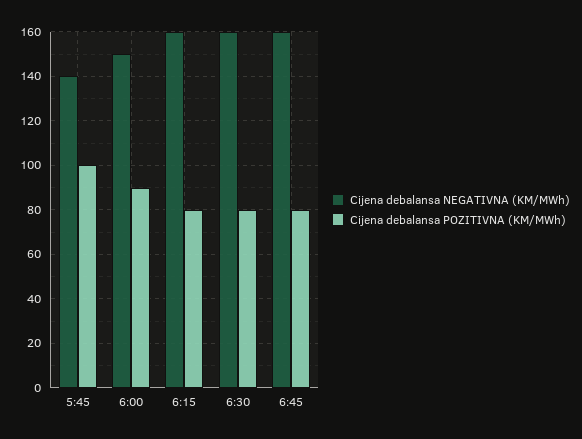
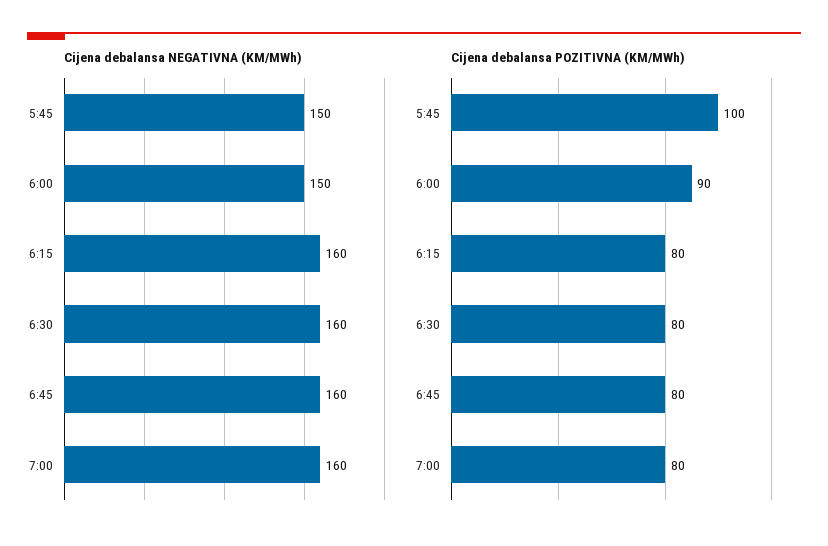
Cijena debalansa NEGATIVNA (KM/MWh), 5:45: 140 -> 150
Cijena debalansa NEGATIVNA (KM/MWh), 7:00: none -> 160
Cijena debalansa POZITIVNA (KM/MWh), 7:00: none -> 80

